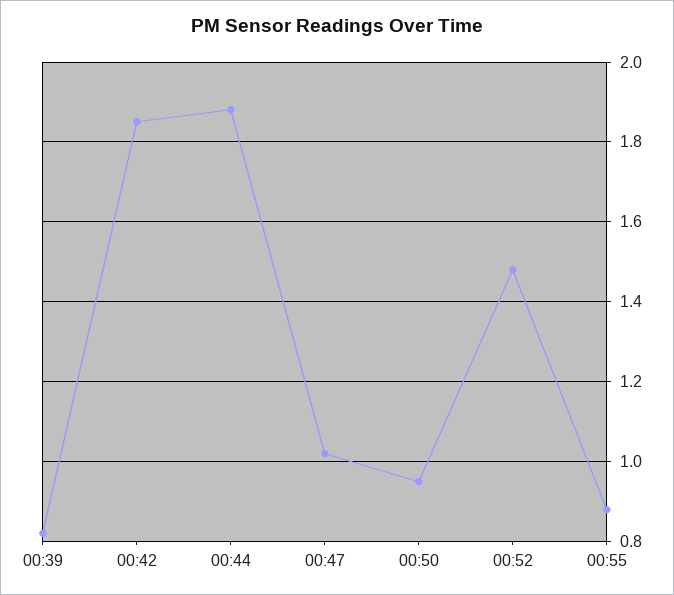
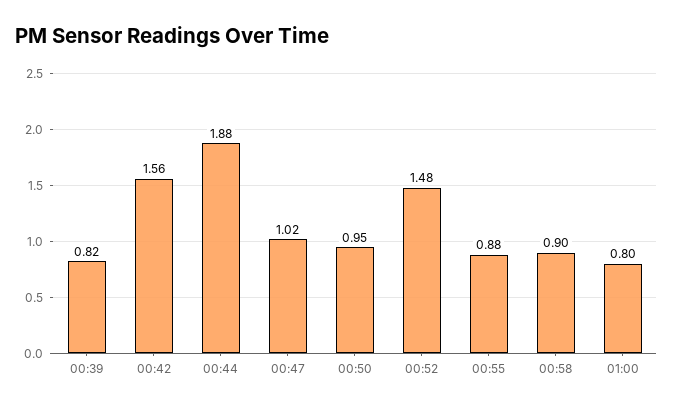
00:42: 1.85 -> 1.56
00:58: none -> 0.9
01:00: none -> 0.8

